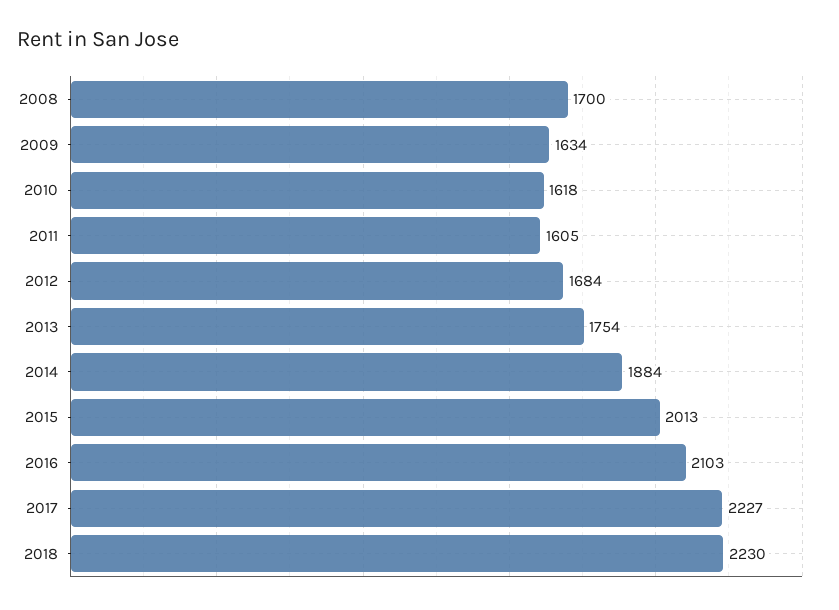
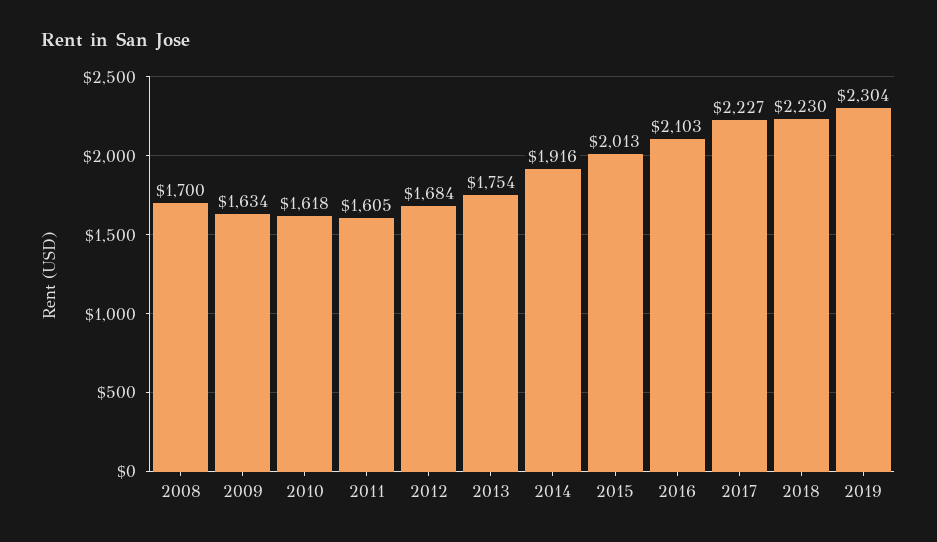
2014: 1884 -> 1916
2019: none -> 2304

